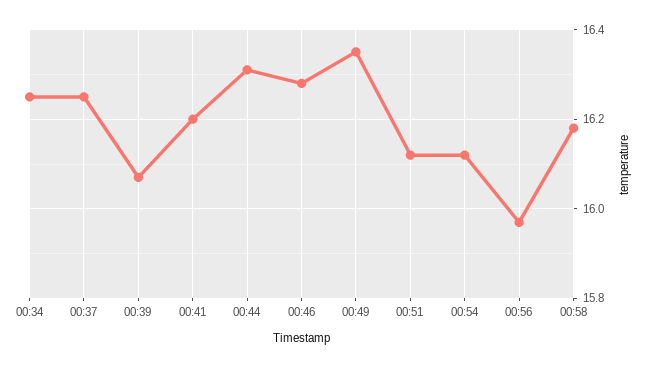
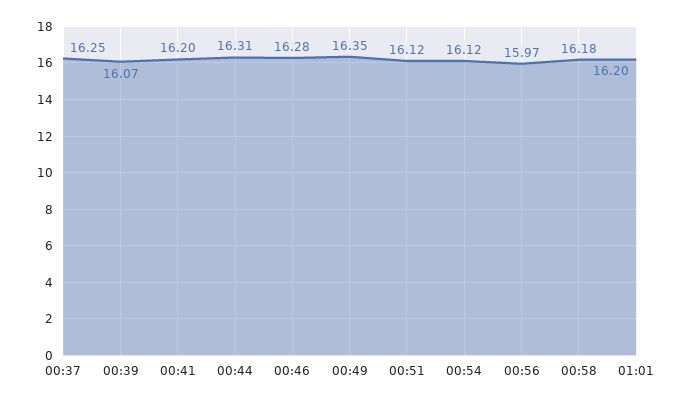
00:34: 16.25 -> none
01:01: none -> 16.2

